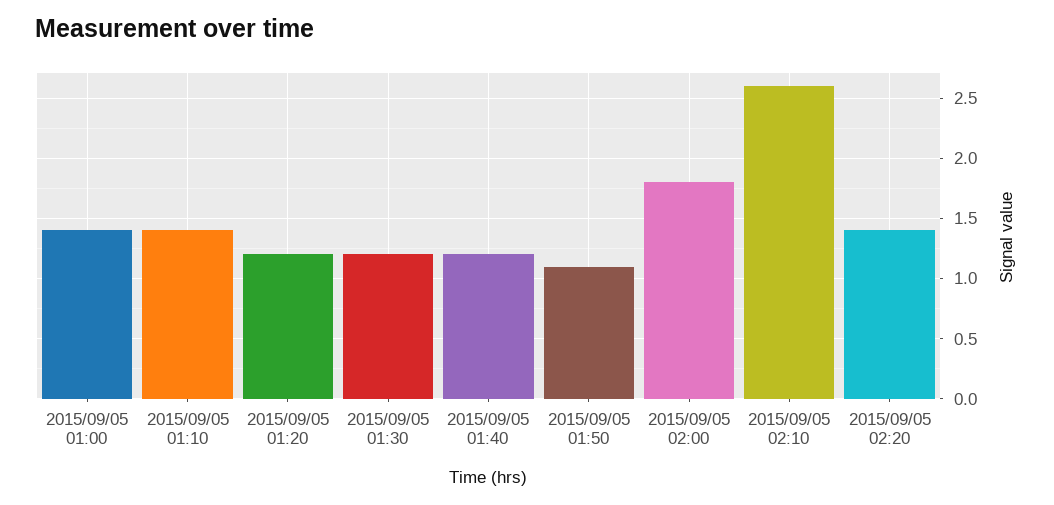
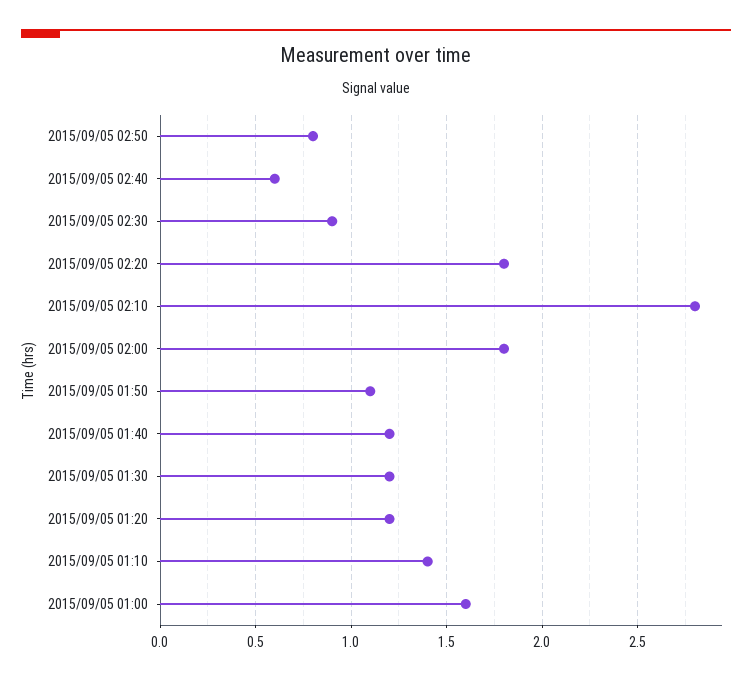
2015/09/05 01:00: 1.4 -> 1.6
2015/09/05 02:10: 2.6 -> 2.8
2015/09/05 02:20: 1.4 -> 1.8
2015/09/05 02:50: none -> 0.8
2015/09/05 02:40: none -> 0.6
2015/09/05 02:30: none -> 0.9

